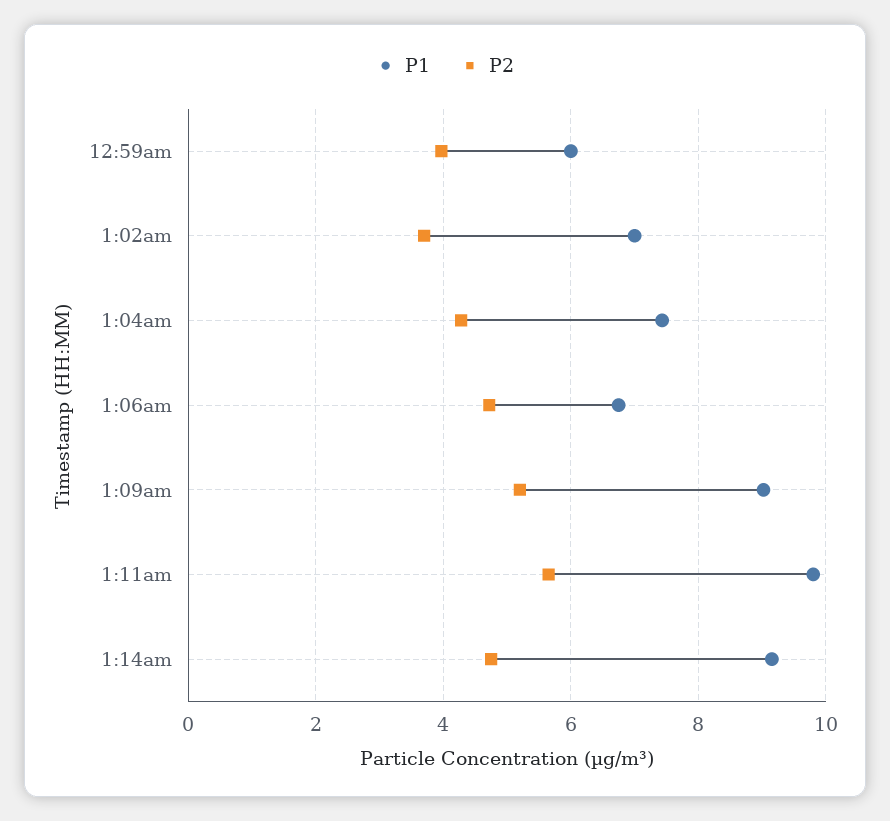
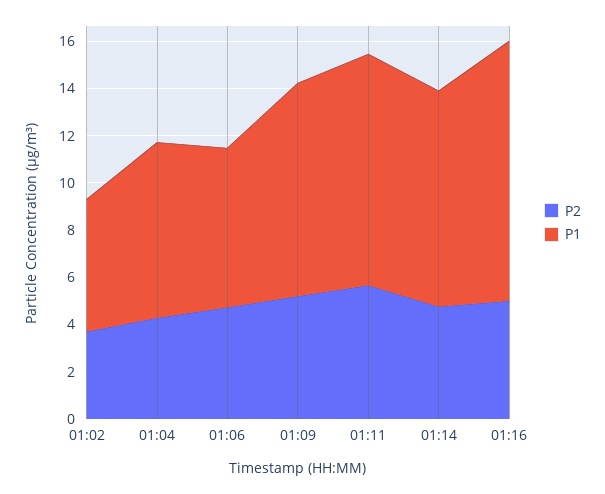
P1, 12:59am: 6 -> none
P2, 12:59am: 4 -> none
P1, 1:02am: 7 -> 5.5
P2, 01:16: none -> 5
P1, 01:16: none -> 11

